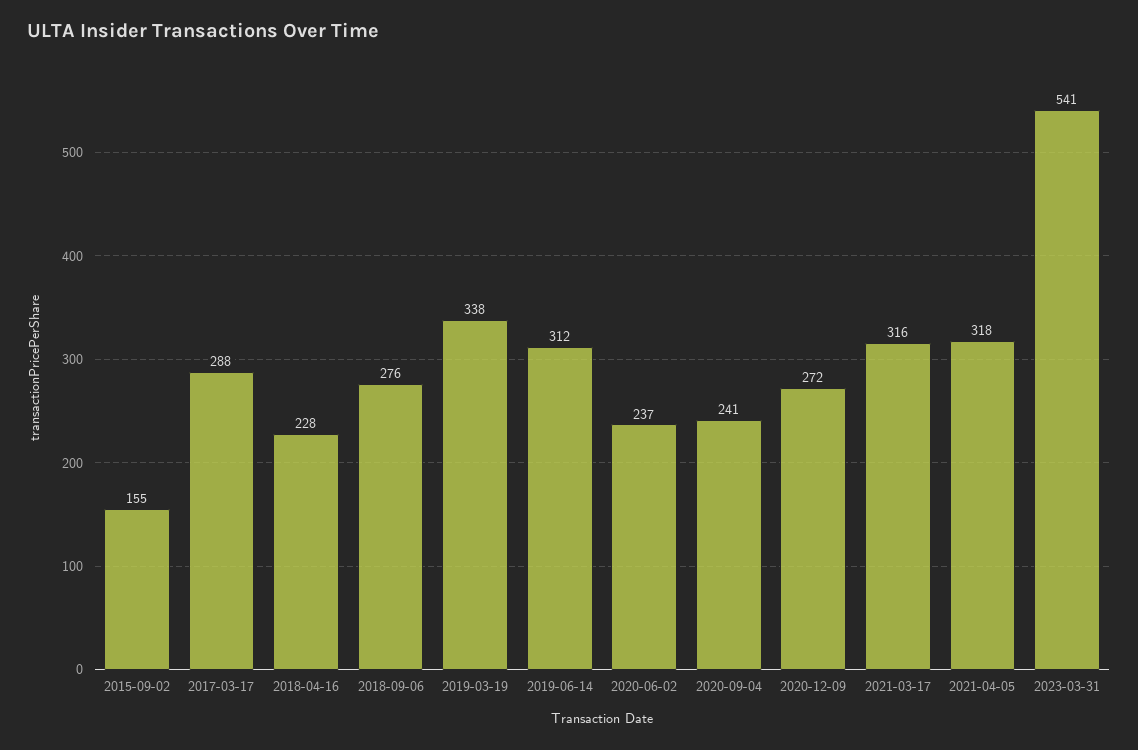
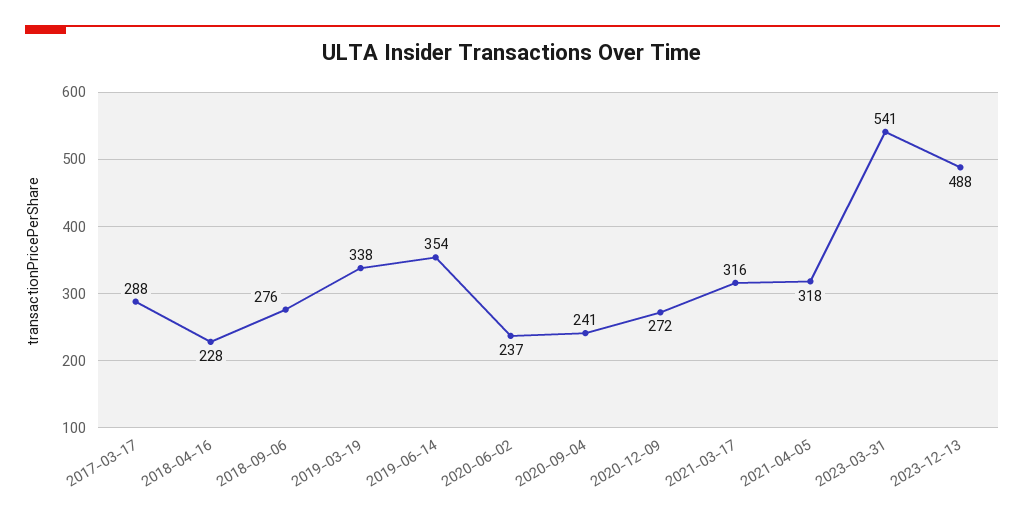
2015-09-02: 155 -> none
2019-06-14: 312 -> 354
2023-12-13: none -> 488

